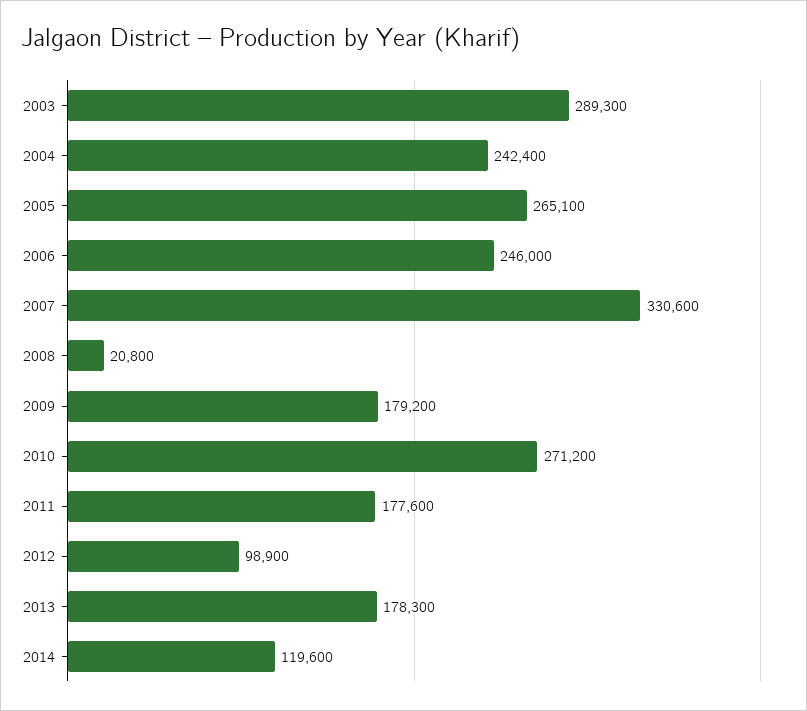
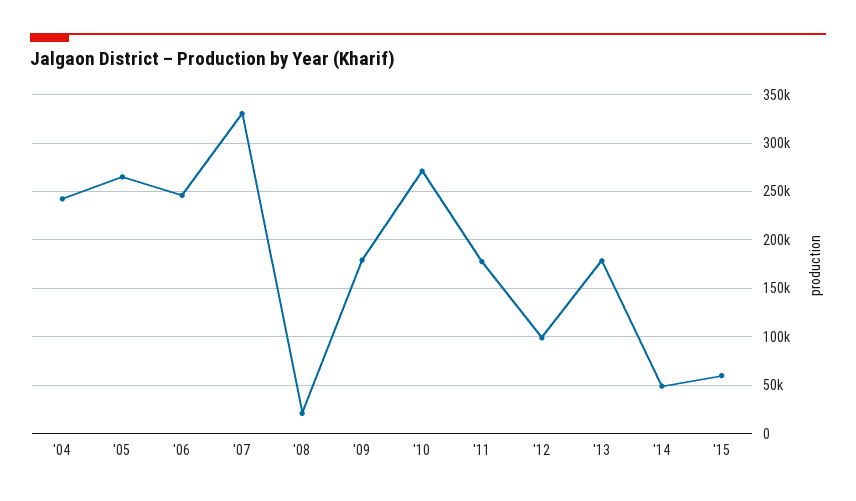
2003: 289300 -> none
2014: 119600 -> 50000
'15: none -> 60000

